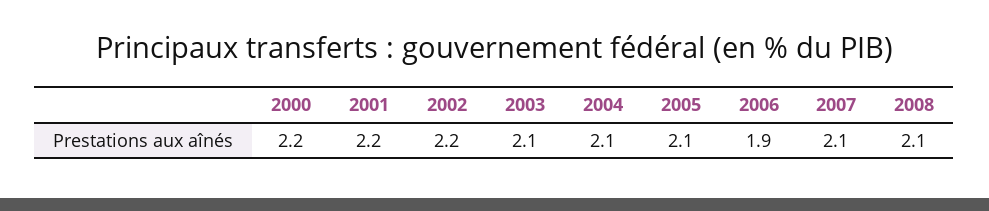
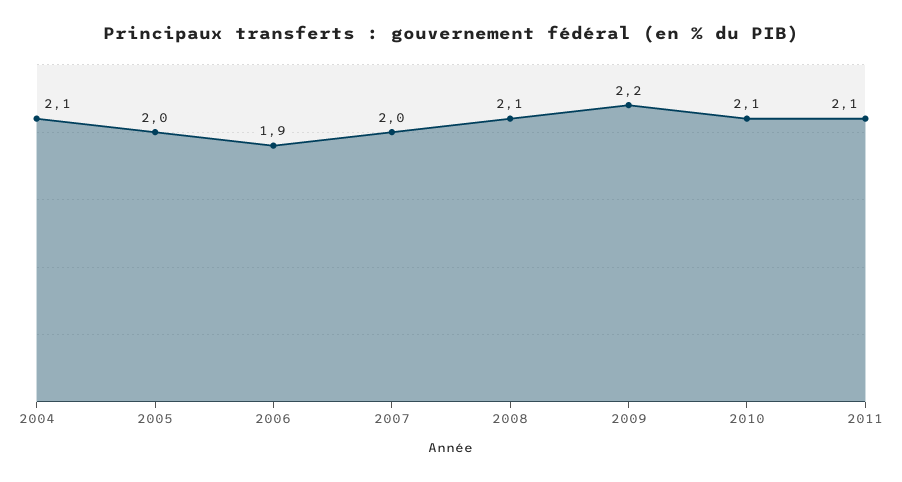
2000: 2.2 -> none
2001: 2.2 -> none
2002: 2.2 -> none
2003: 2.1 -> none
2005: 2.1 -> 2
2007: 2.1 -> 2
2009: none -> 2.2
2010: none -> 2.1
2011: none -> 2.1

